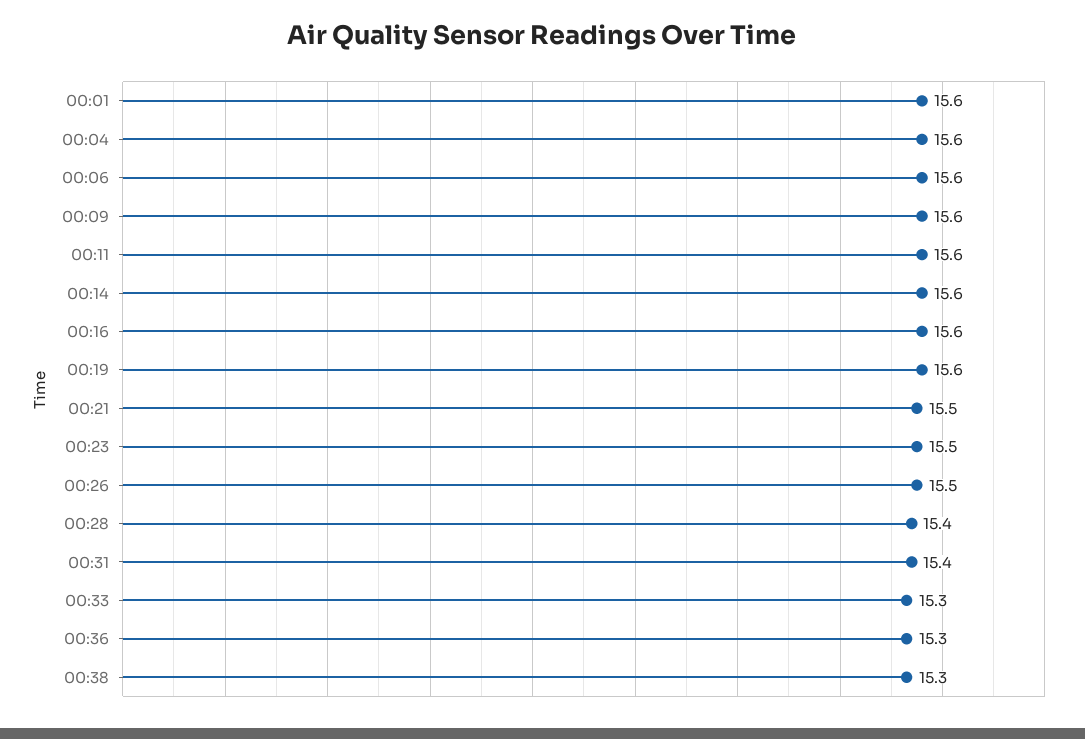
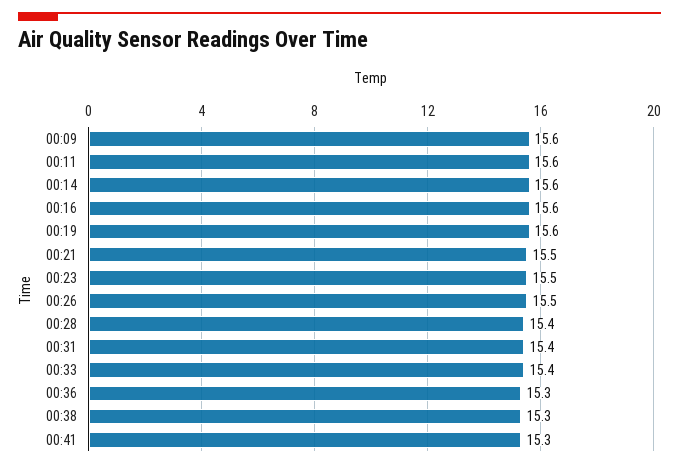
00:01: 15.6 -> none
00:04: 15.6 -> none
00:06: 15.6 -> none
00:33: 15.3 -> 15.4
00:41: none -> 15.3

